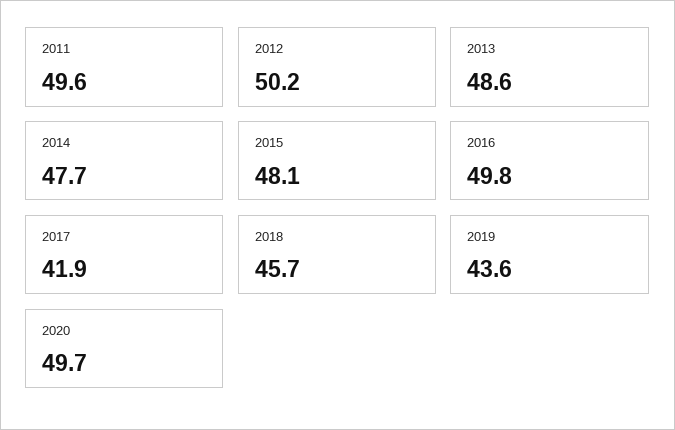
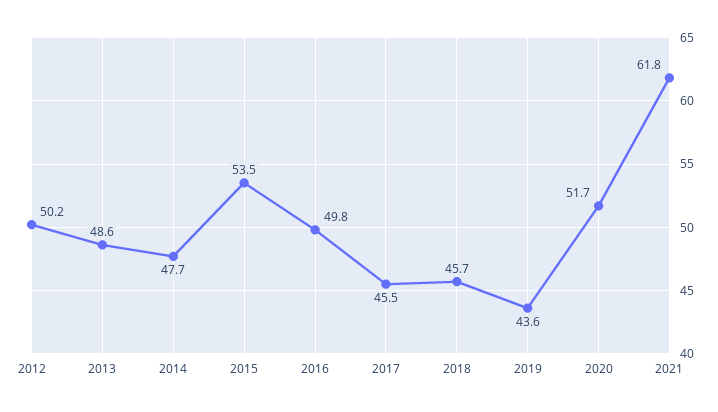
2011: 49.6 -> none
2015: 48.1 -> 53.5
2017: 41.9 -> 45.5
2020: 49.7 -> 51.7
2021: none -> 61.8

